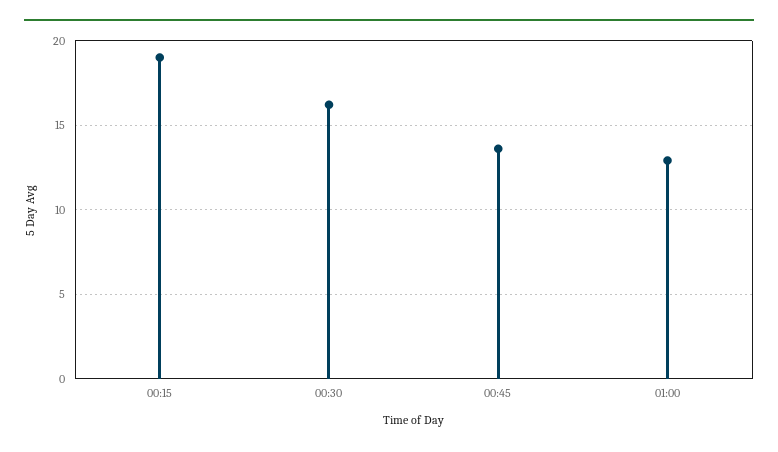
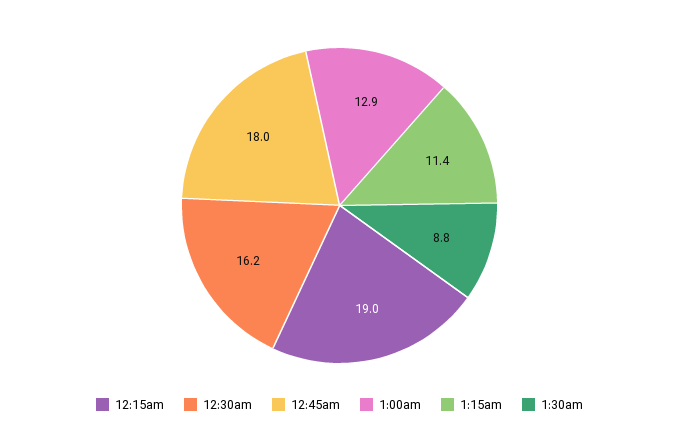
00:45: 13.5 -> 18
1:15am: none -> 11.4
1:30am: none -> 8.8

